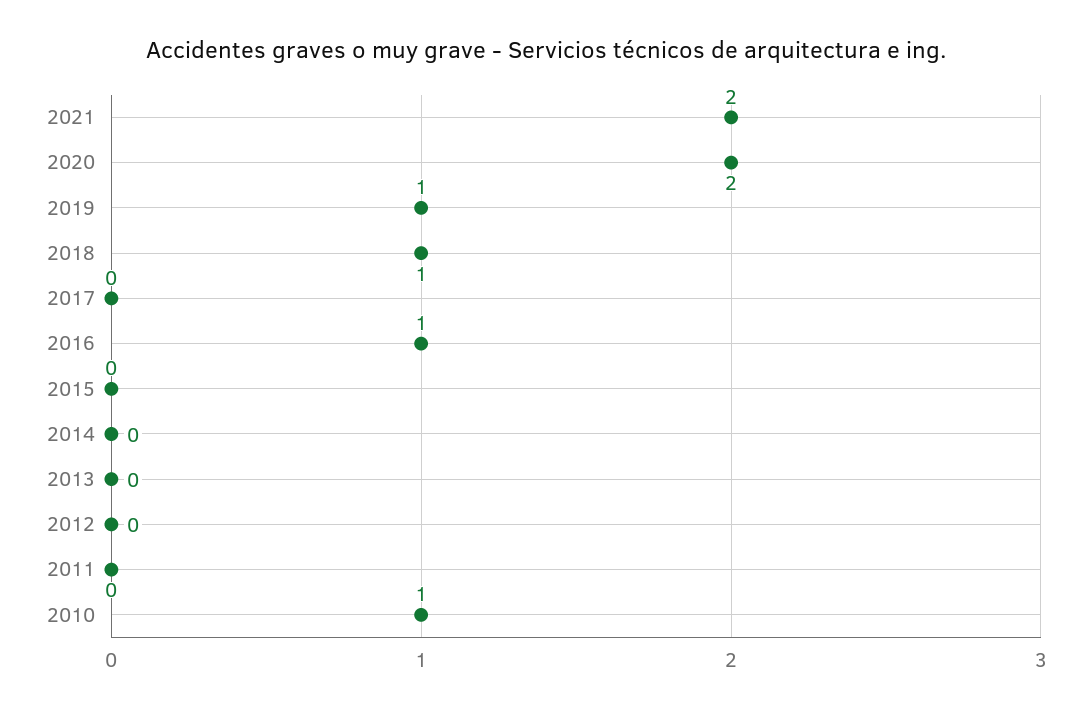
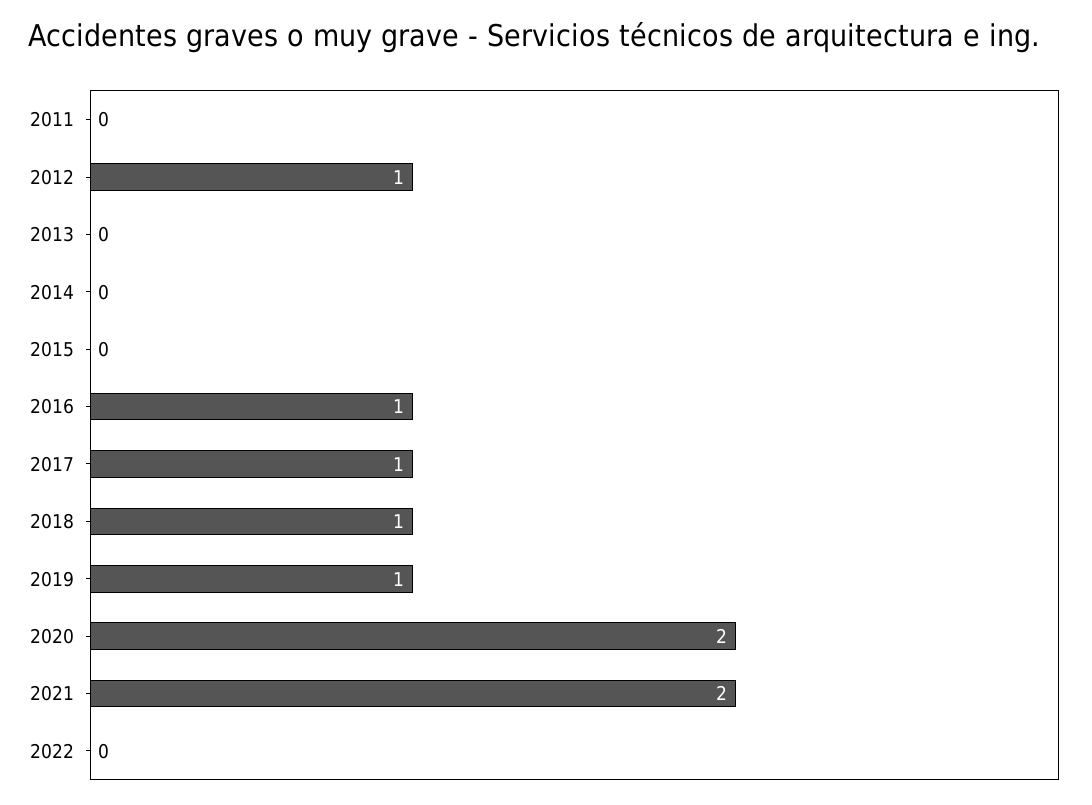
2017: 0 -> 1
2012: 0 -> 1
2010: 1 -> none
2022: none -> 0

